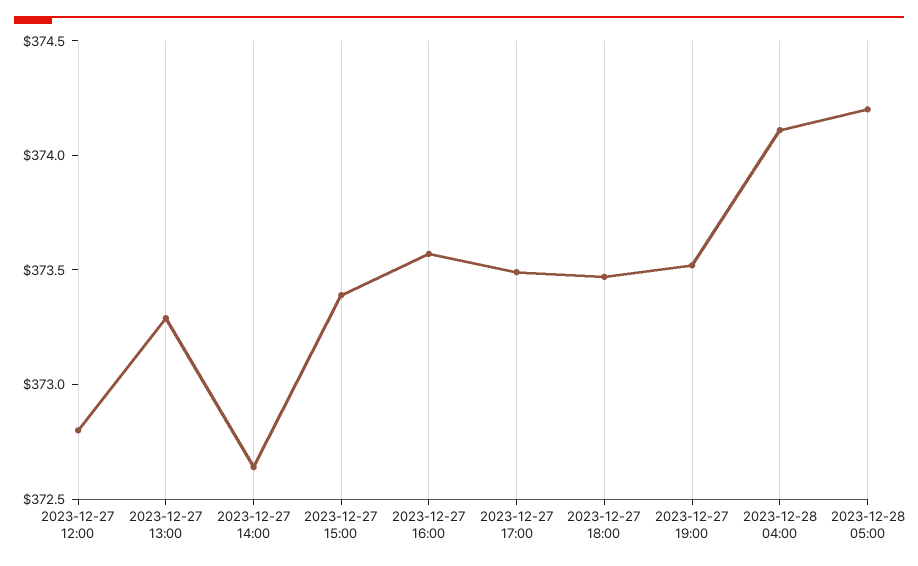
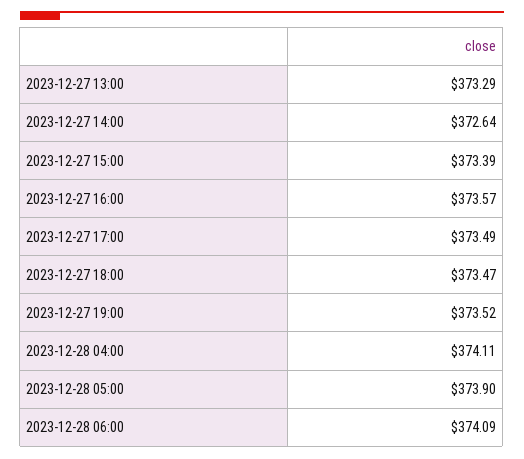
2023-12-27 12:00: 372.8 -> none
2023-12-28 05:00: 374.2 -> 373.9
2023-12-28 06:00: none -> 374.09

